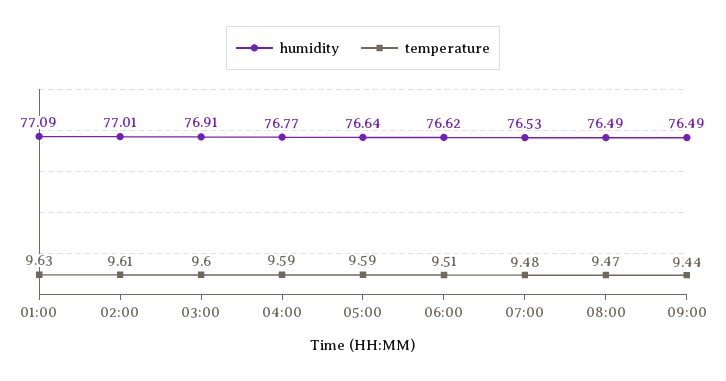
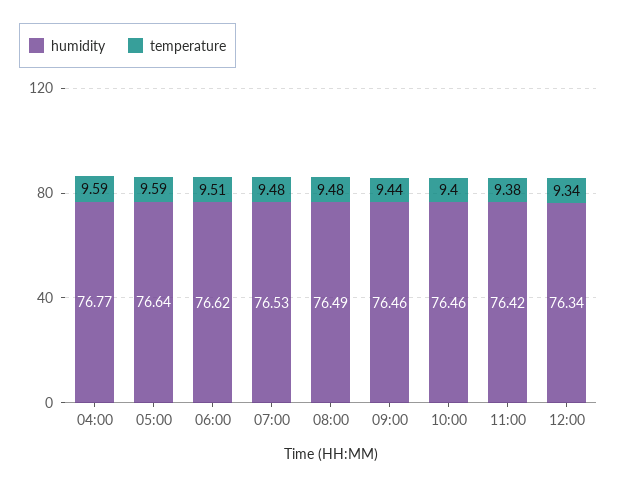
humidity, 01:00: 77.09 -> none
temperature, 01:00: 9.63 -> none
humidity, 02:00: 77.01 -> none
temperature, 02:00: 9.61 -> none
humidity, 03:00: 76.91 -> none
temperature, 03:00: 9.6 -> none
temperature, 08:00: 9.47 -> 9.48
humidity, 09:00: 76.49 -> 76.46
humidity, 10:00: none -> 76.46
temperature, 10:00: none -> 9.4
humidity, 11:00: none -> 76.42
temperature, 11:00: none -> 9.38
humidity, 12:00: none -> 76.34
temperature, 12:00: none -> 9.34

